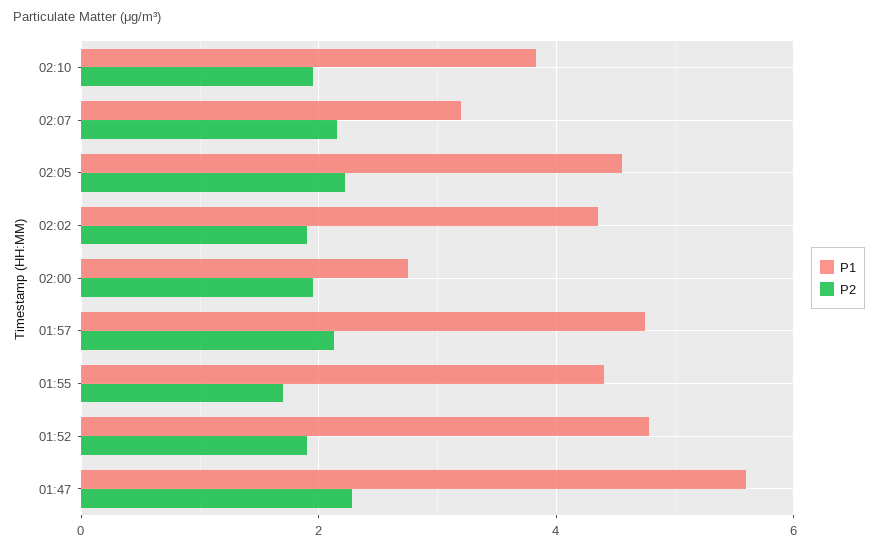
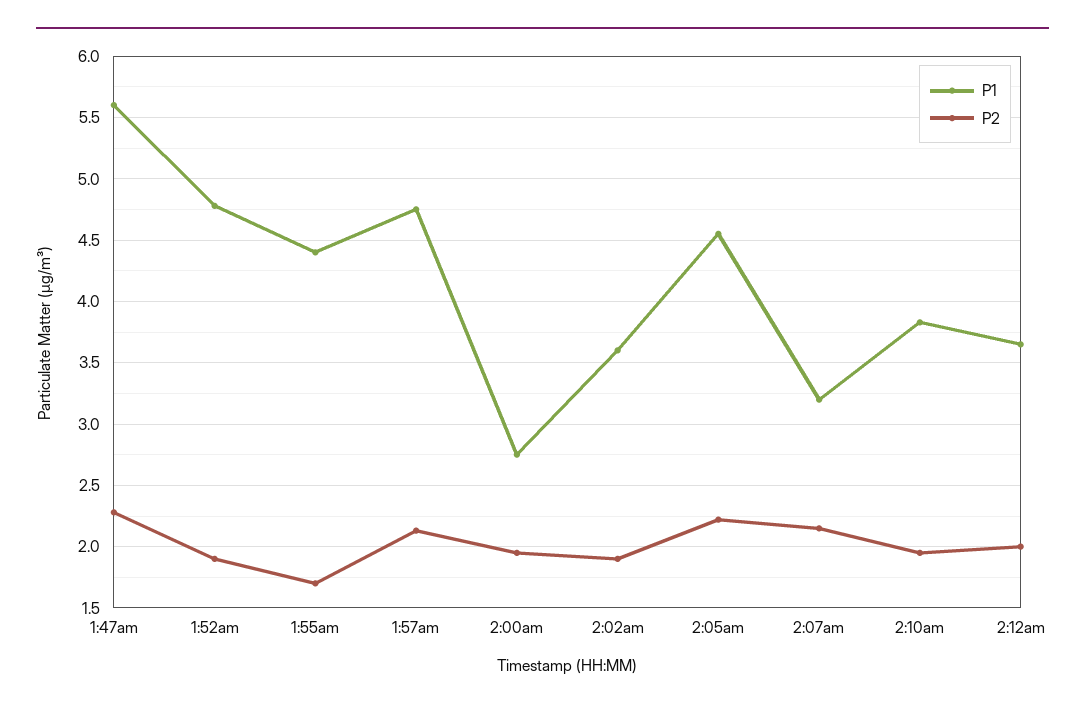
P1, 02:02: 4.4 -> 3.6
P1, 2:12am: none -> 3.65
P2, 2:12am: none -> 2

